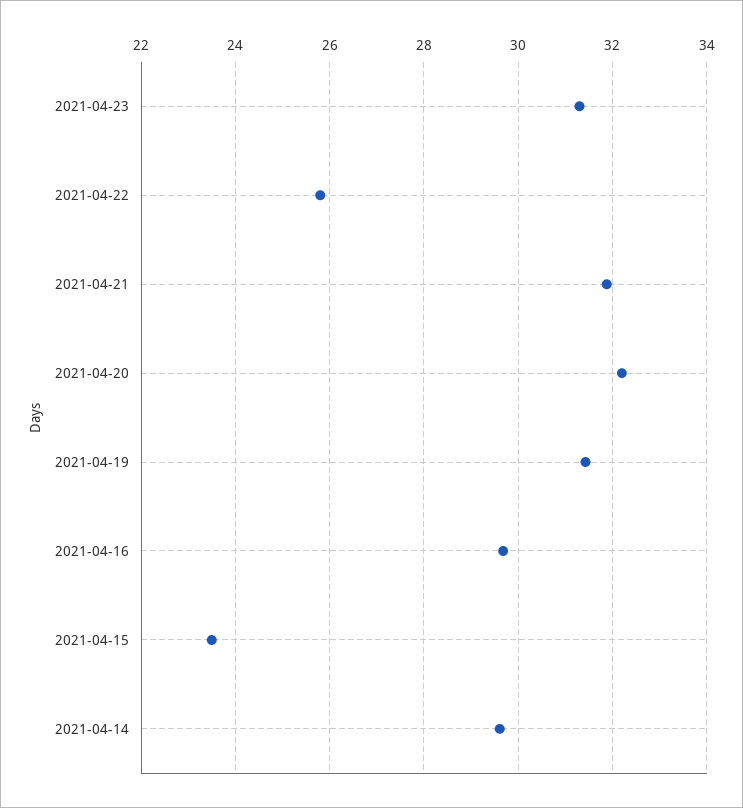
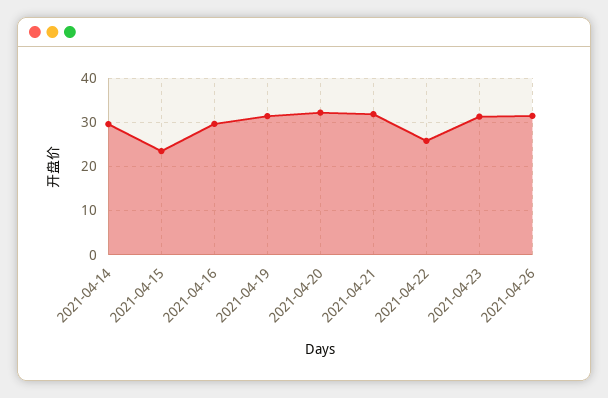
2021-04-26: none -> 32

